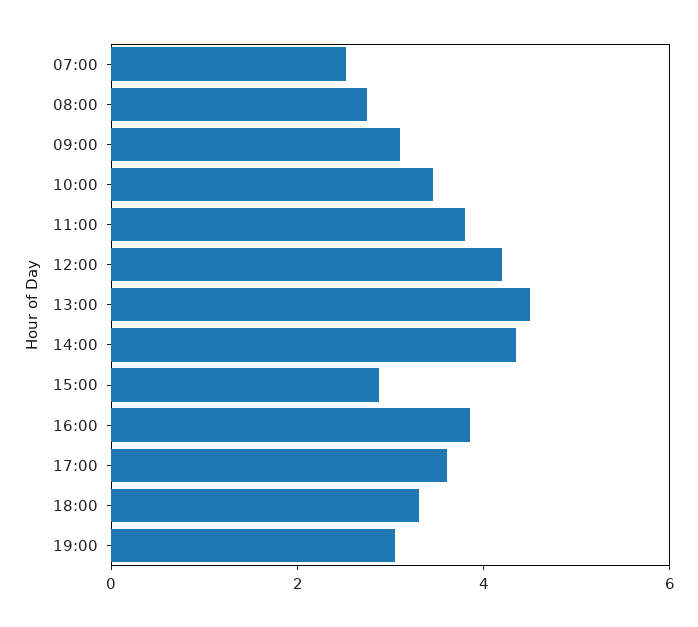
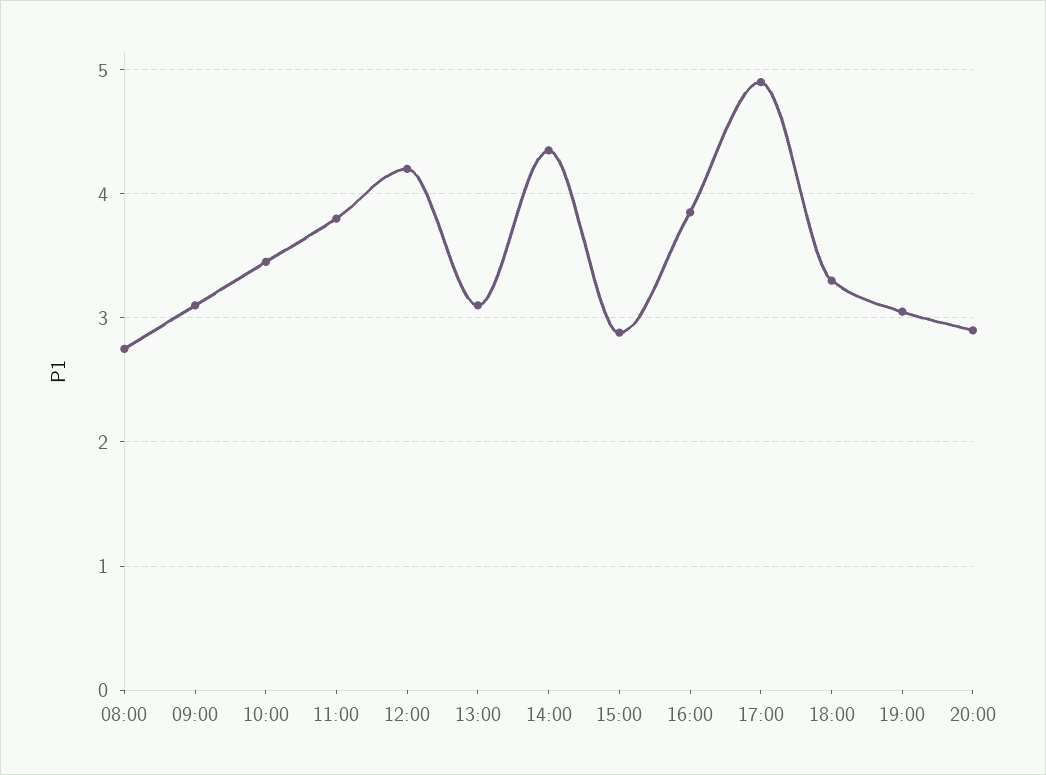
07:00: 2.5 -> none
13:00: 4.5 -> 3.1
17:00: 3.5 -> 4.9
20:00: none -> 2.9

